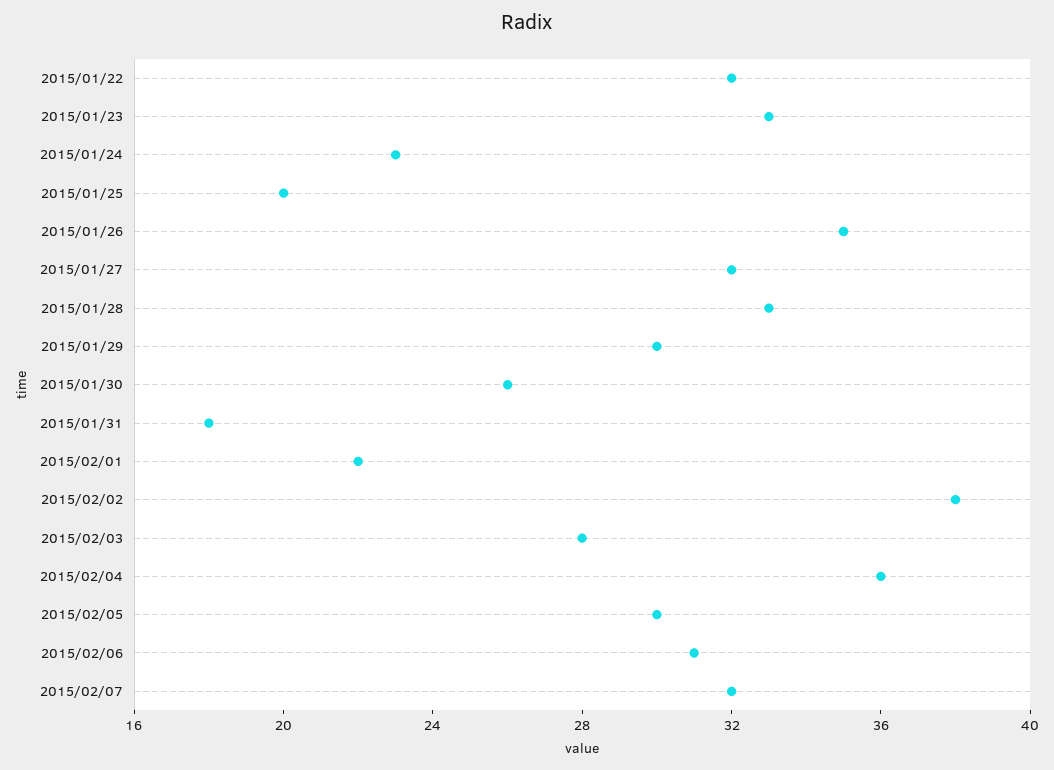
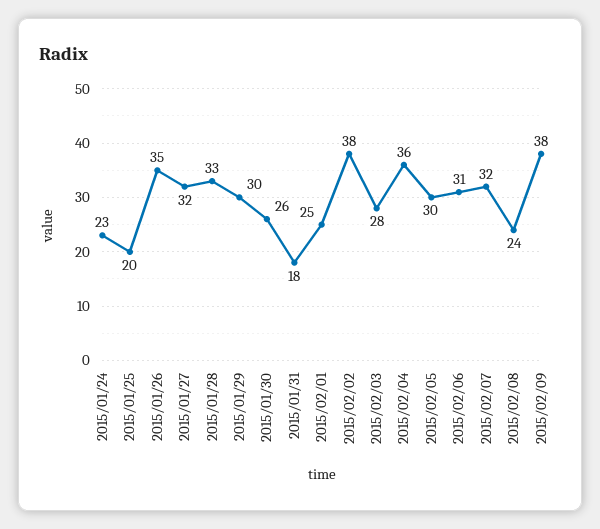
2015/01/22: 32 -> none
2015/01/23: 33 -> none
2015/02/01: 22 -> 25
2015/02/08: none -> 24
2015/02/09: none -> 38

